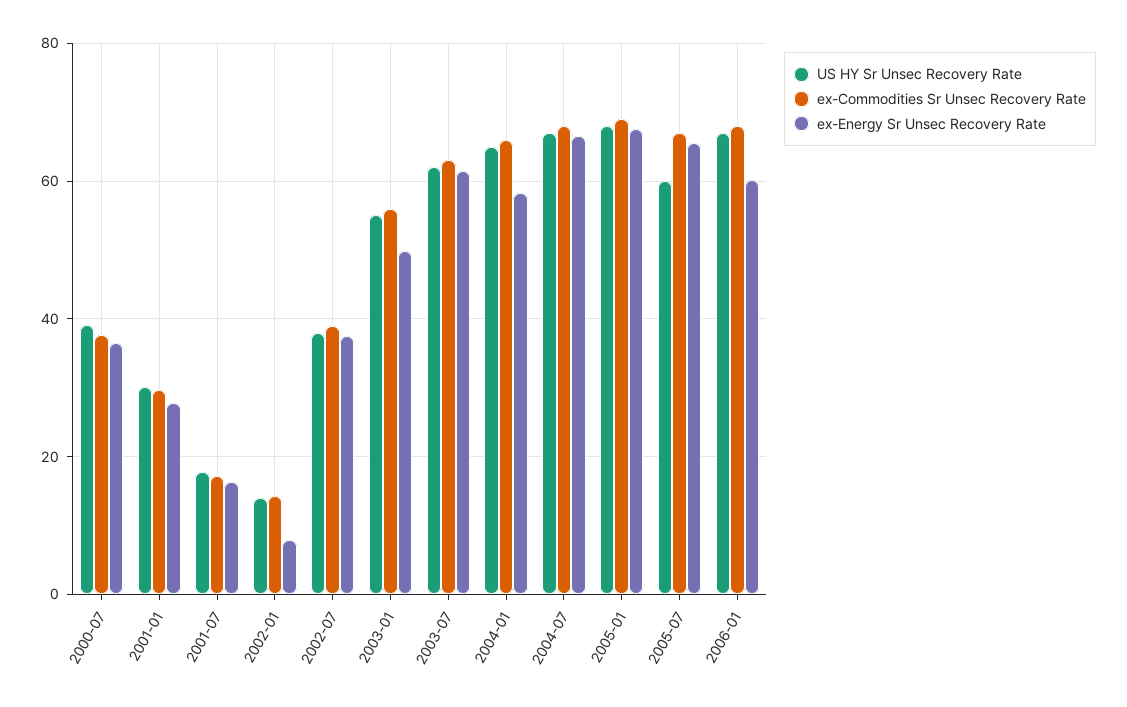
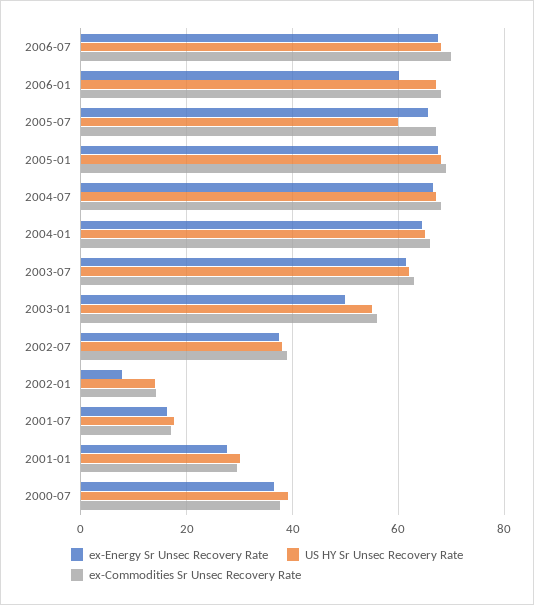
ex-Energy Sr Unsec Recovery Rate, 2004-01: 58 -> 64
ex-Energy Sr Unsec Recovery Rate, 2006-07: none -> 68
US HY Sr Unsec Recovery Rate, 2006-07: none -> 68
ex-Commodities Sr Unsec Recovery Rate, 2006-07: none -> 70

